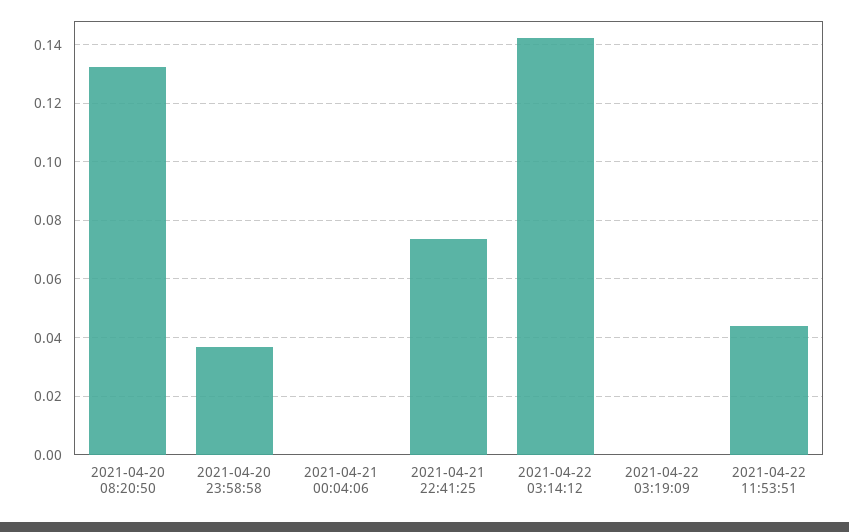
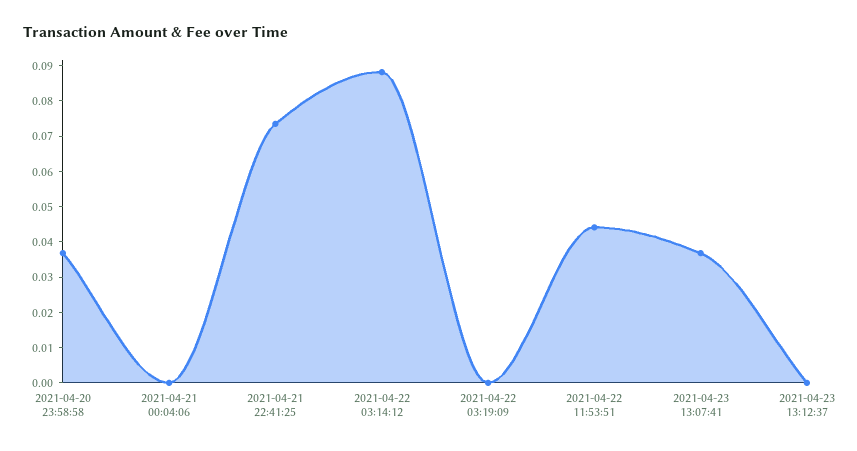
2021-04-20 08:20:50: 0.1325 -> none
2021-04-22 03:14:12: 0.1425 -> 0.0875
2021-04-23 13:07:41: none -> 0.0375
2021-04-23 13:12:37: none -> 0

